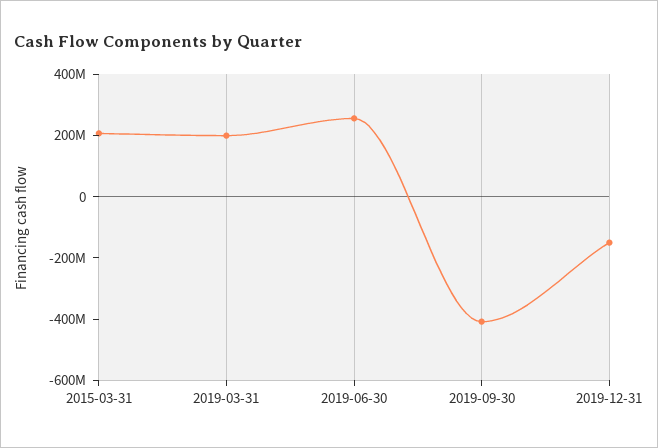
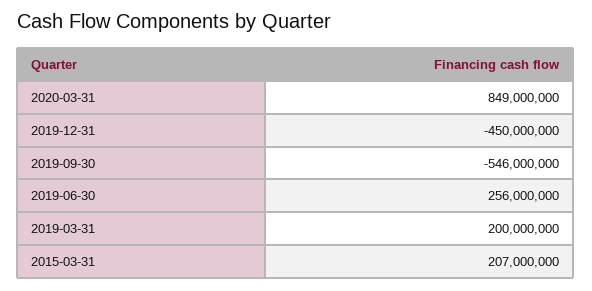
2019-09-30: -400000000 -> -546000000
2019-12-31: -150000000 -> -450000000
2020-03-31: none -> 849000000

